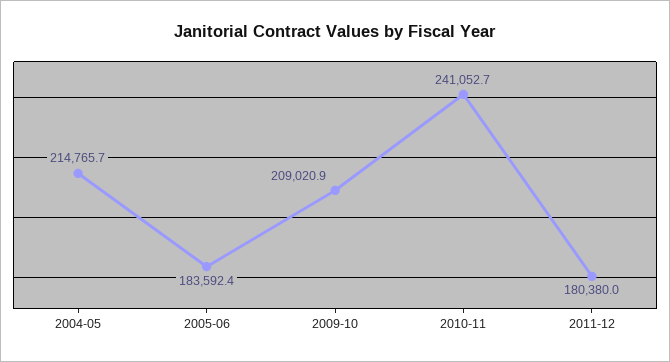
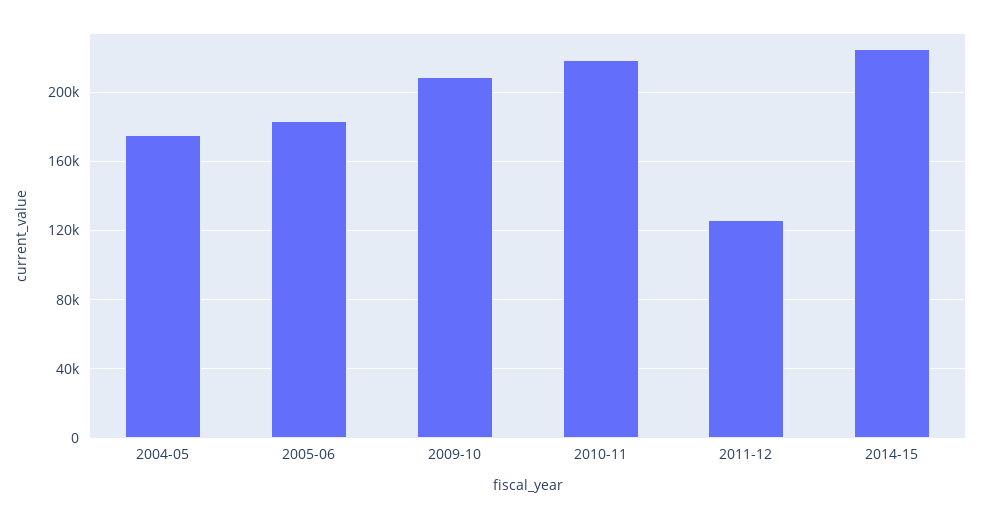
2004-05: 214765.7 -> 175000
2010-11: 241052.7 -> 220000
2011-12: 180380 -> 125000
2014-15: none -> 225000

